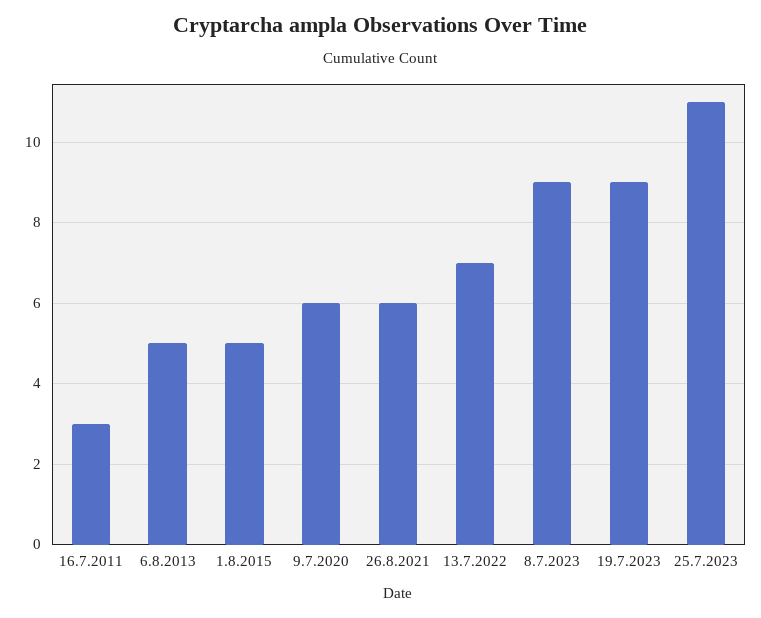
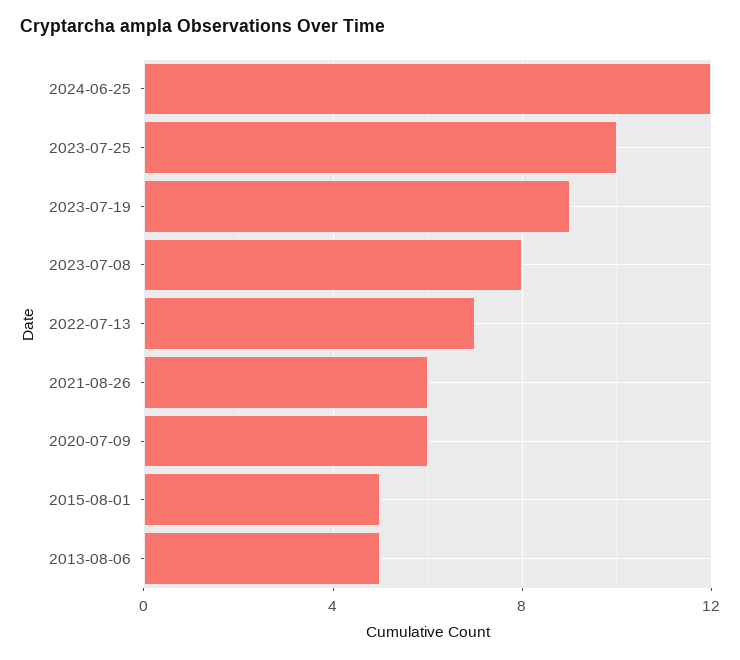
16.7.2011: 3 -> none
8.7.2023: 9 -> 8
25.7.2023: 11 -> 10
2024-06-25: none -> 12

